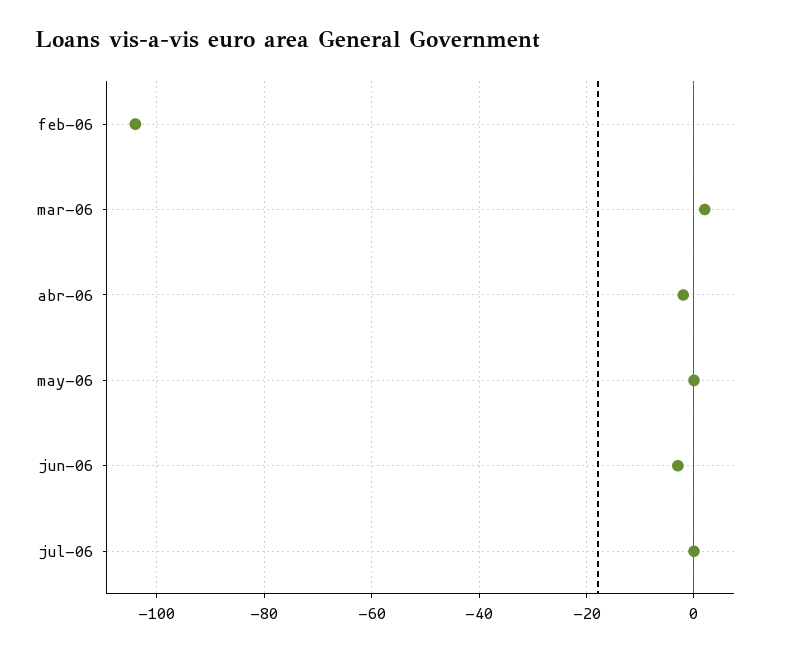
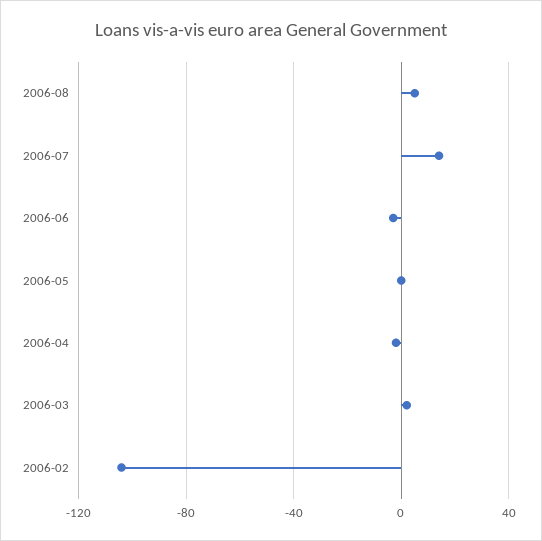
jul-06: 0 -> 15
2006-08: none -> 5

